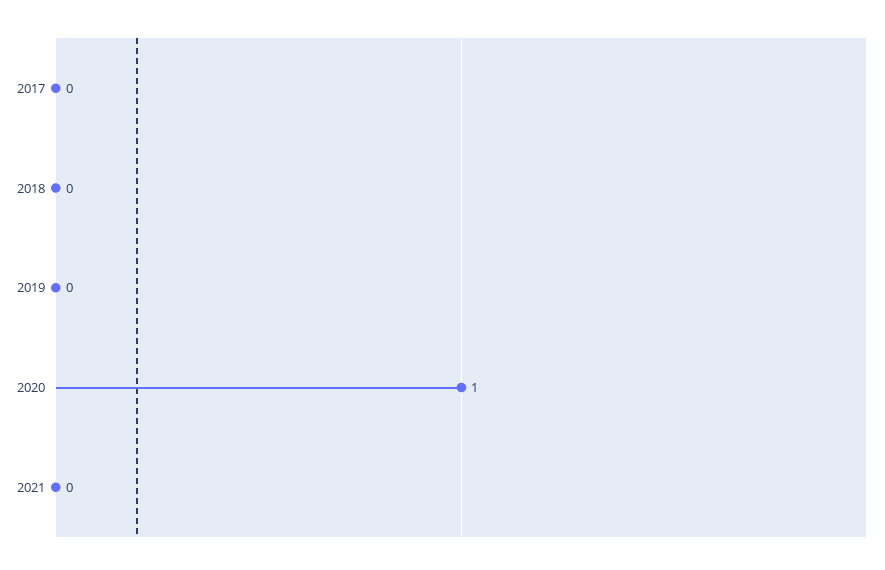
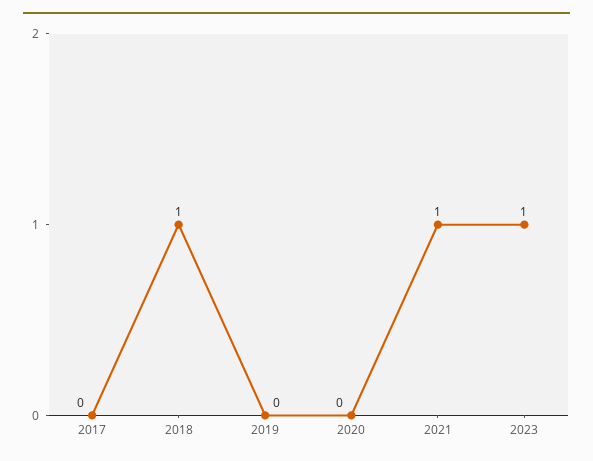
2018: 0 -> 1
2020: 1 -> 0
2021: 0 -> 1
2023: none -> 1

